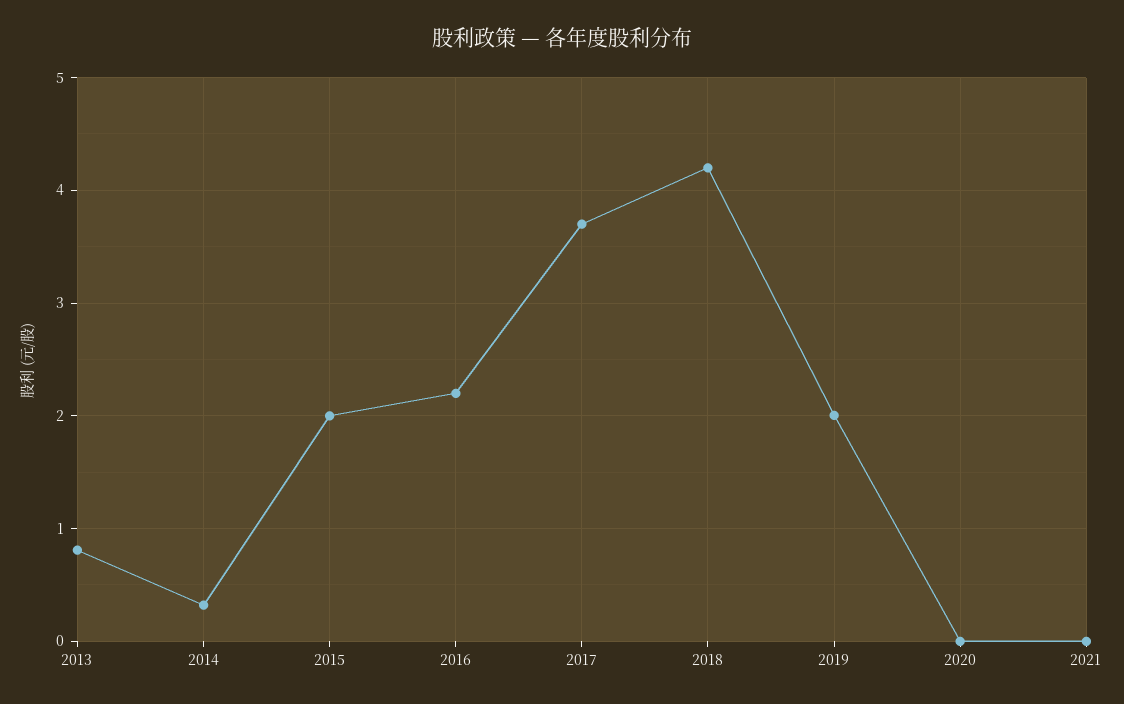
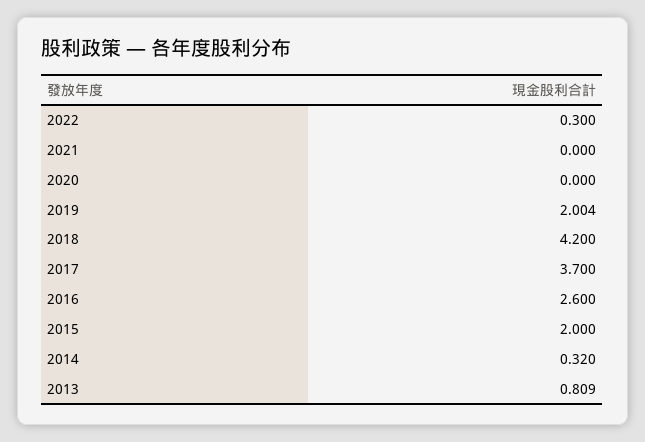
2016: 2.2 -> 2.6
2022: none -> 0.3

